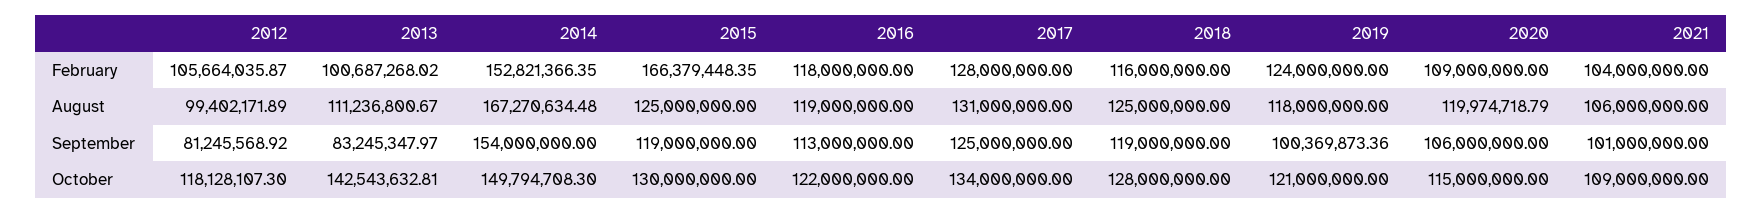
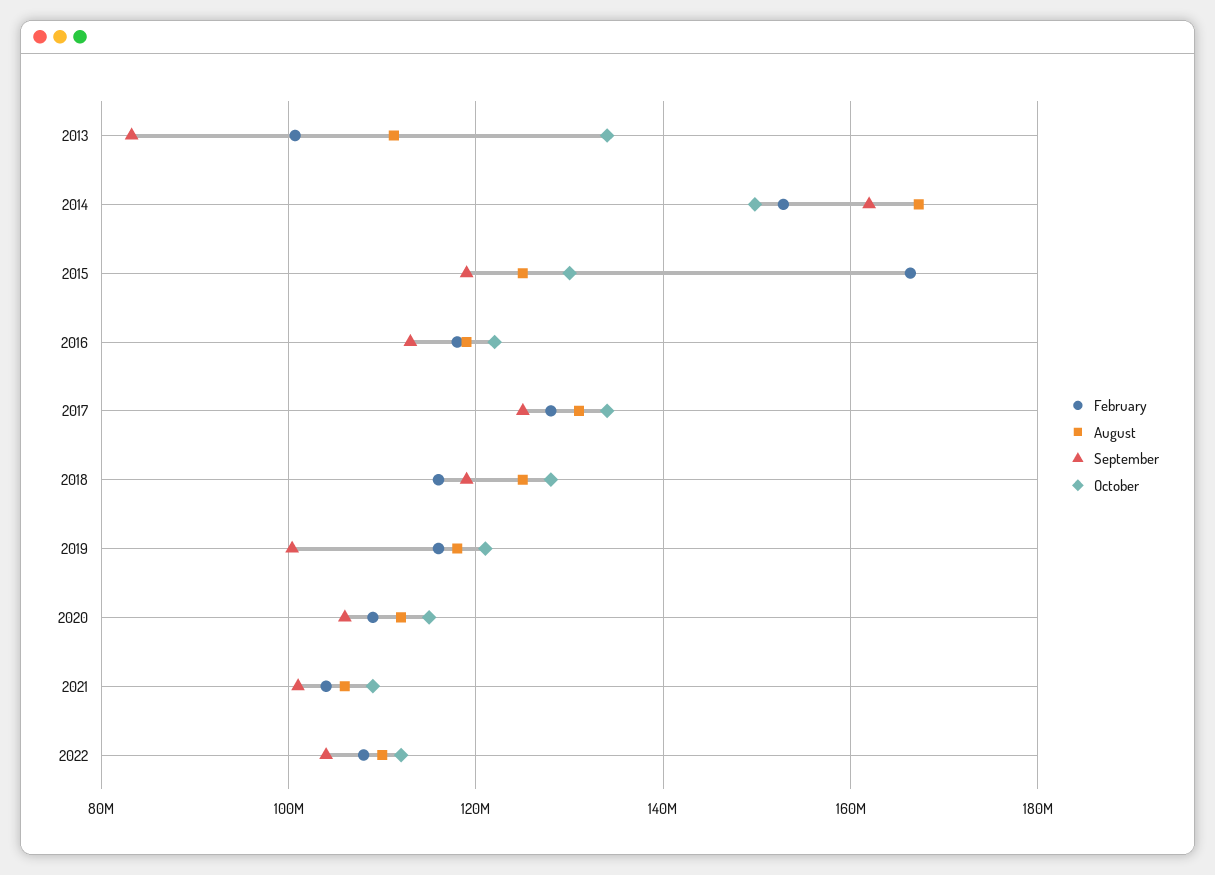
February, 2012: 105664035.87 -> none
February, 2019: 124000000 -> 116000000
August, 2012: 99402171.89 -> none
August, 2020: 119974718.79 -> 112000000
September, 2012: 81245568.92 -> none
September, 2014: 154000000 -> 162000000
October, 2012: 118128107.3 -> none
October, 2013: 142543632.81 -> 134000000
February, 2022: none -> 108000000
August, 2022: none -> 110000000
September, 2022: none -> 104000000
October, 2022: none -> 112000000

